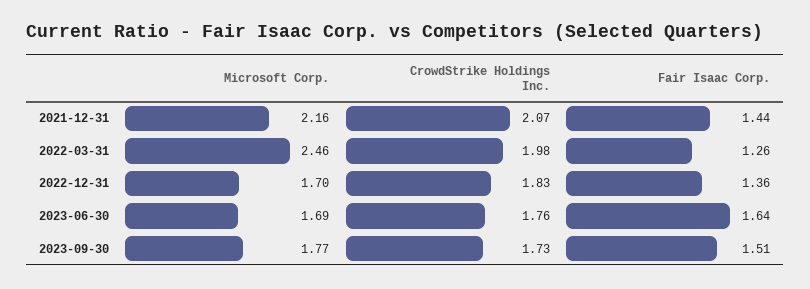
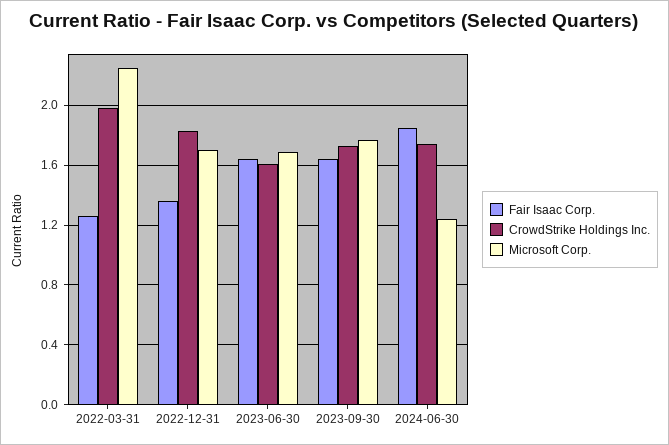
Microsoft Corp., 2021-12-31: 2.16 -> none
CrowdStrike Holdings Inc., 2021-12-31: 2.07 -> none
Fair Isaac Corp., 2021-12-31: 1.44 -> none
Microsoft Corp., 2022-03-31: 2.46 -> 2.25
CrowdStrike Holdings Inc., 2023-06-30: 1.76 -> 1.6
Fair Isaac Corp., 2023-09-30: 1.51 -> 1.65
Fair Isaac Corp., 2024-06-30: none -> 1.85
CrowdStrike Holdings Inc., 2024-06-30: none -> 1.75
Microsoft Corp., 2024-06-30: none -> 1.25

